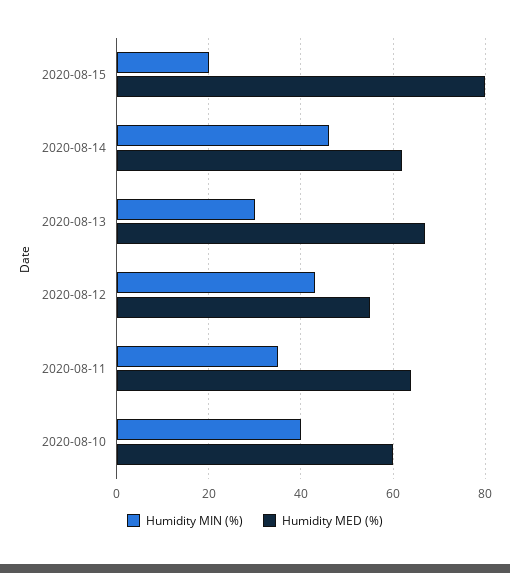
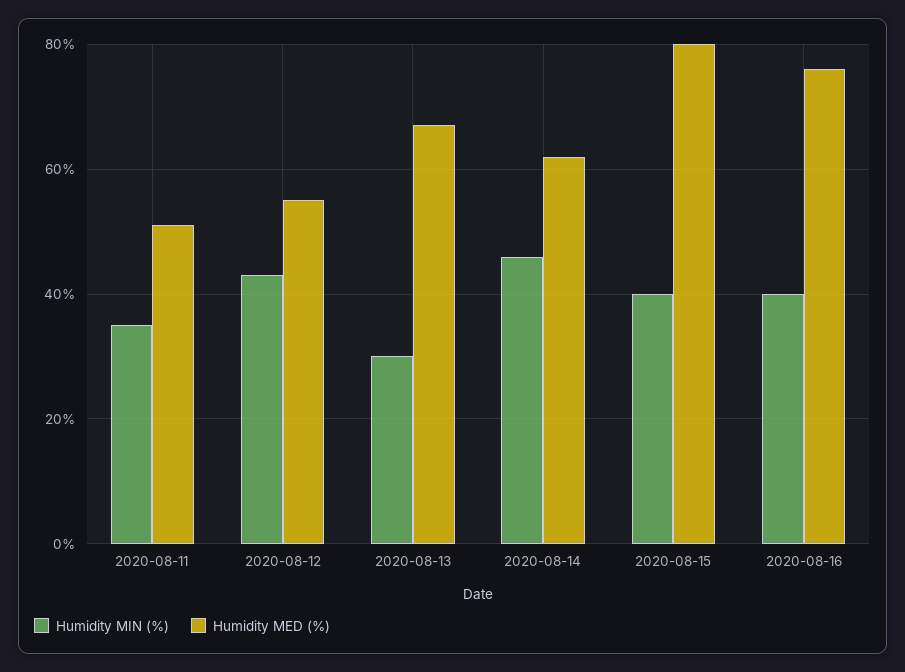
Humidity MIN (%), 2020-08-15: 20 -> 40
Humidity MED (%), 2020-08-11: 65 -> 50
Humidity MIN (%), 2020-08-10: 40 -> none
Humidity MED (%), 2020-08-10: 60 -> none
Humidity MIN (%), 2020-08-16: none -> 40
Humidity MED (%), 2020-08-16: none -> 75

